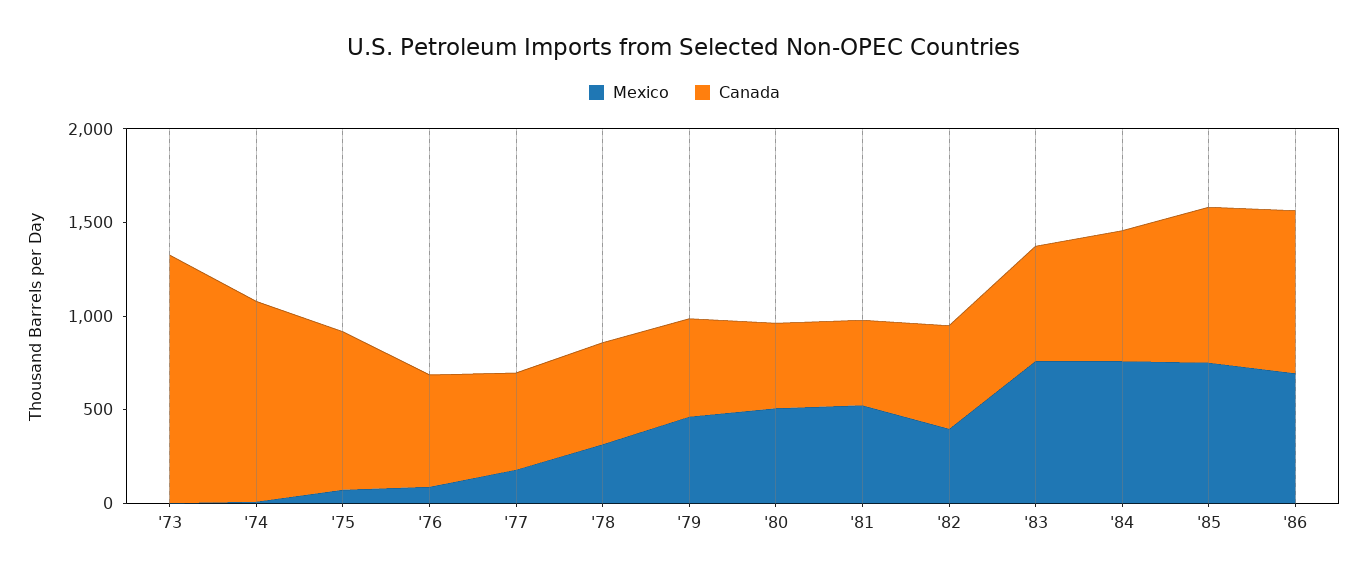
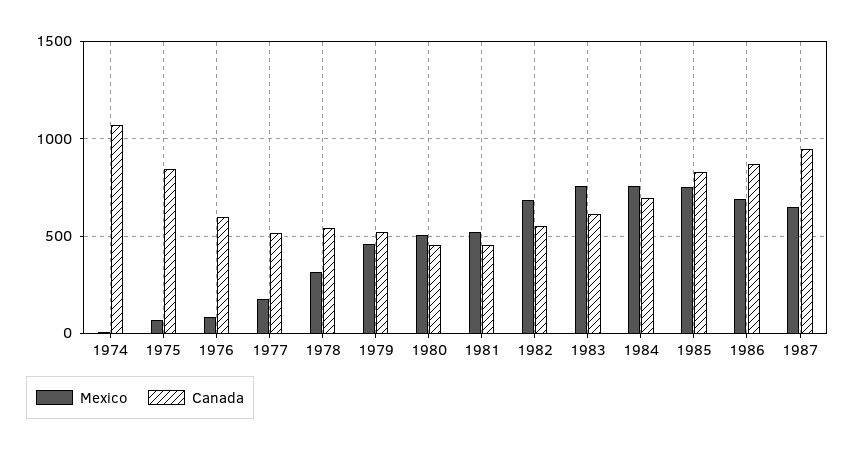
Mexico, '73: 0 -> none
Canada, '73: 1300 -> none
Mexico, '82: 400 -> 700
Mexico, 1987: none -> 650
Canada, 1987: none -> 950

